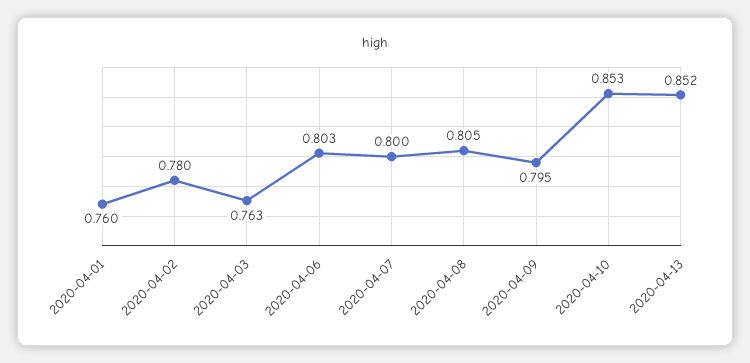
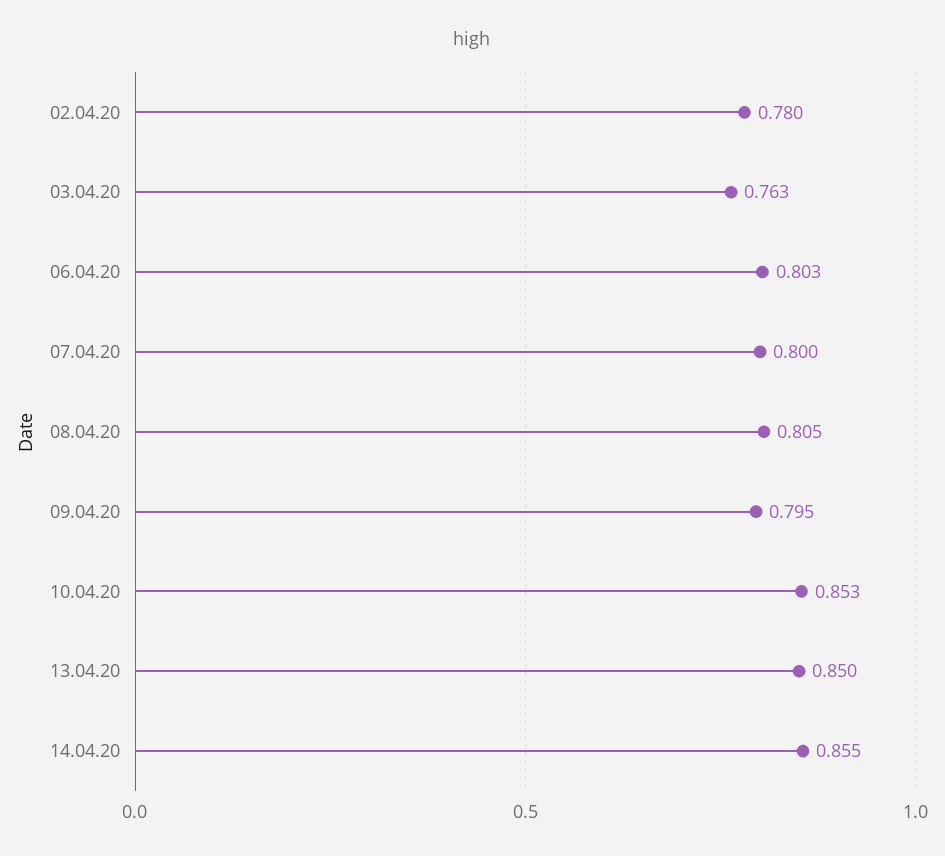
2020-04-01: 0.76 -> none
2020-04-13: 0.852 -> 0.85
14.04.20: none -> 0.855

